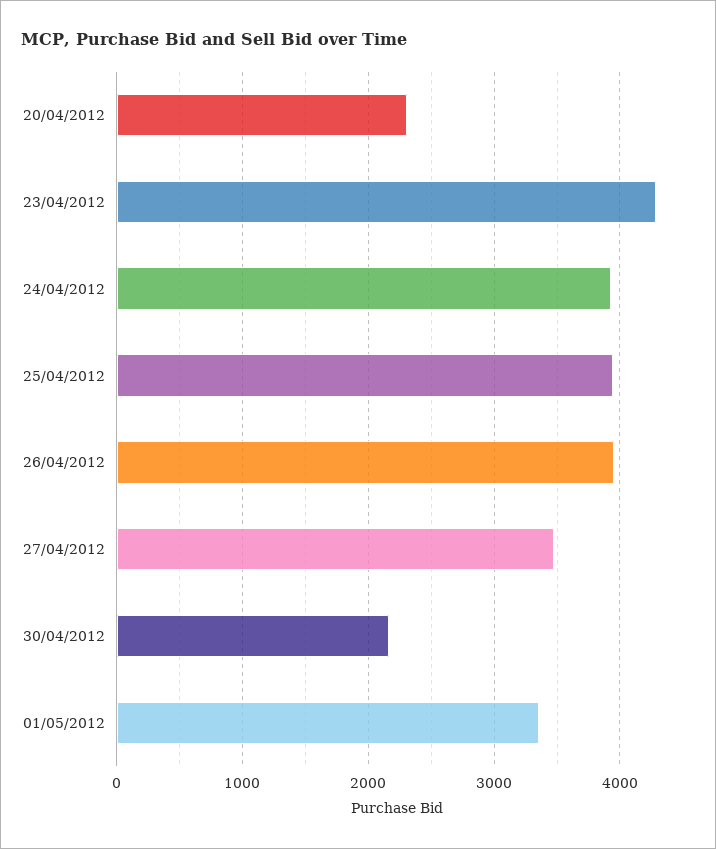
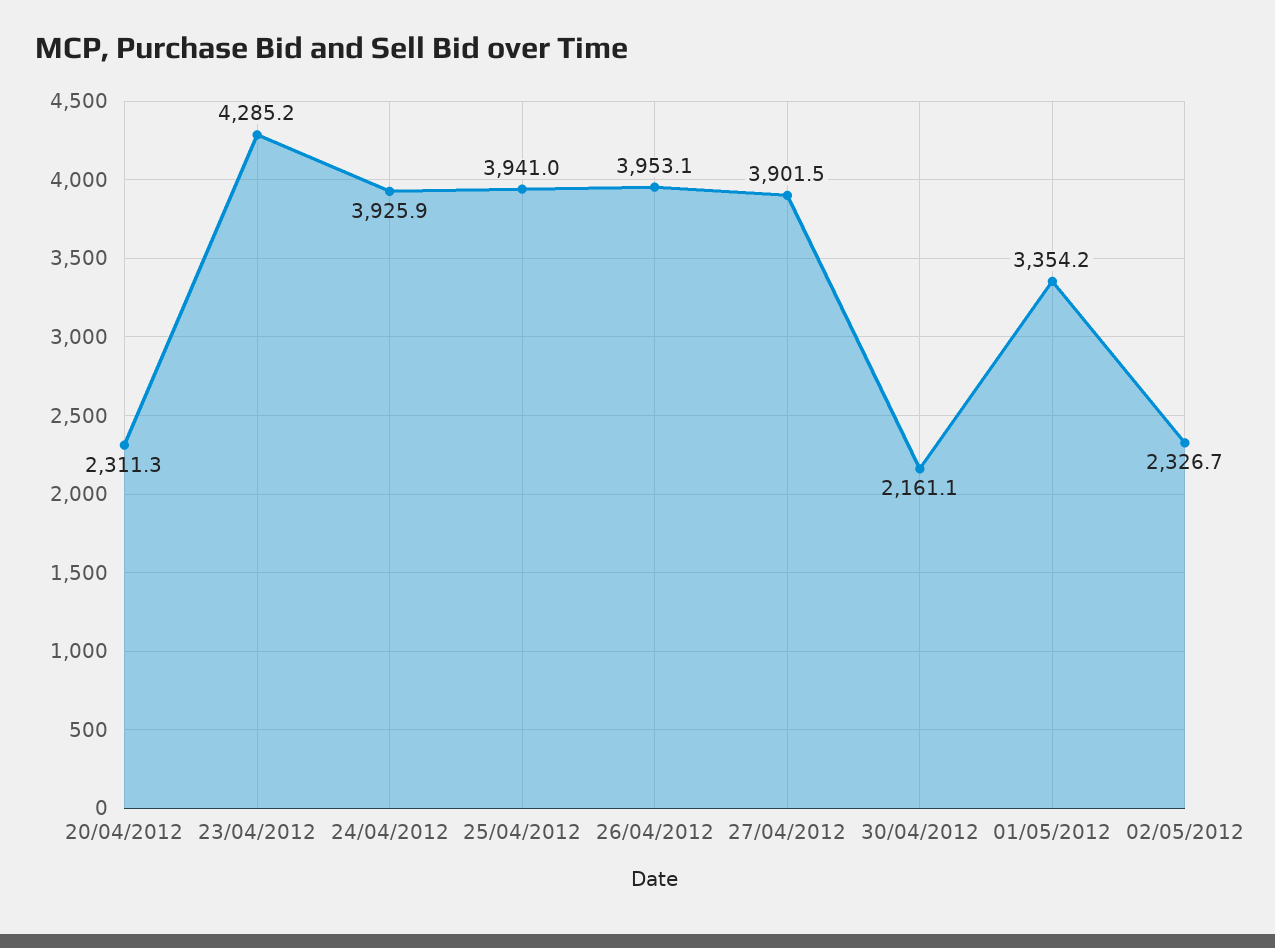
27/04/2012: 3500 -> 3901.5
02/05/2012: none -> 2326.7

